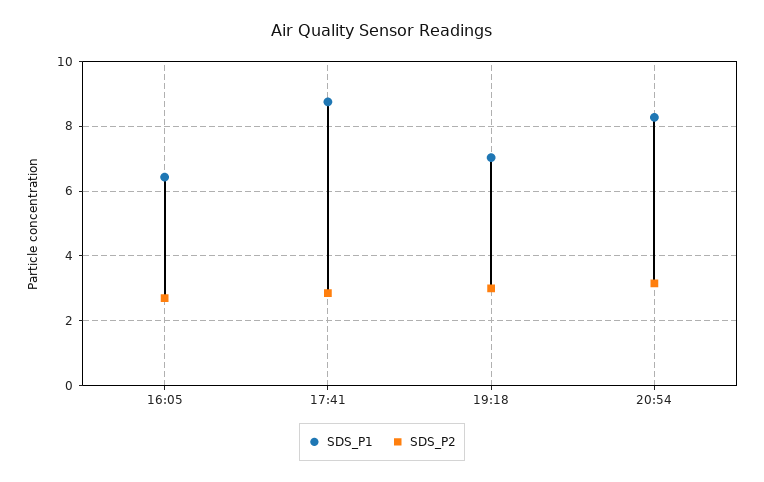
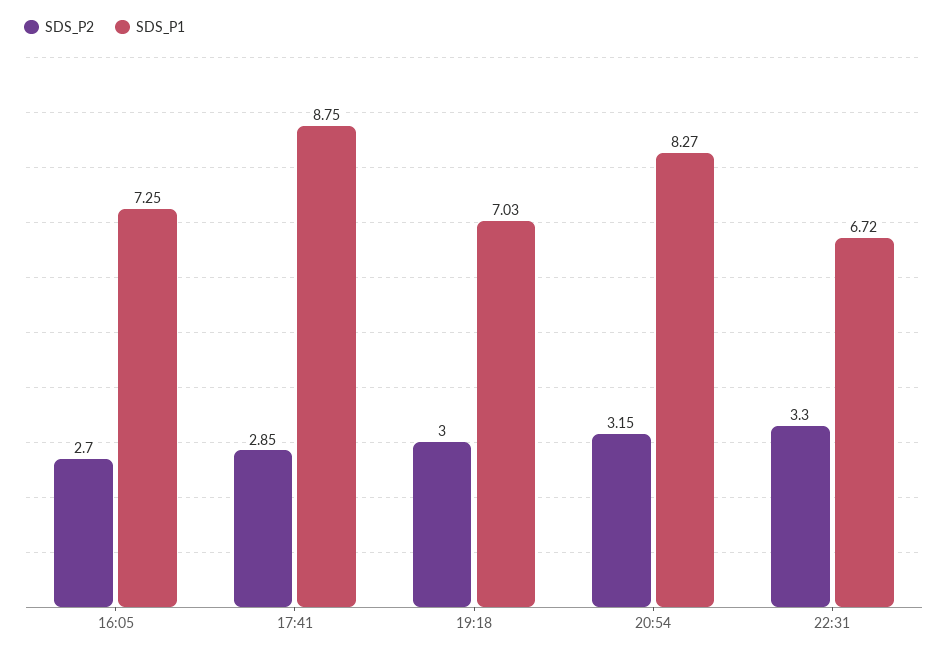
SDS_P1, 16:05: 6.4 -> 7.25
SDS_P2, 22:31: none -> 3.3
SDS_P1, 22:31: none -> 6.72

